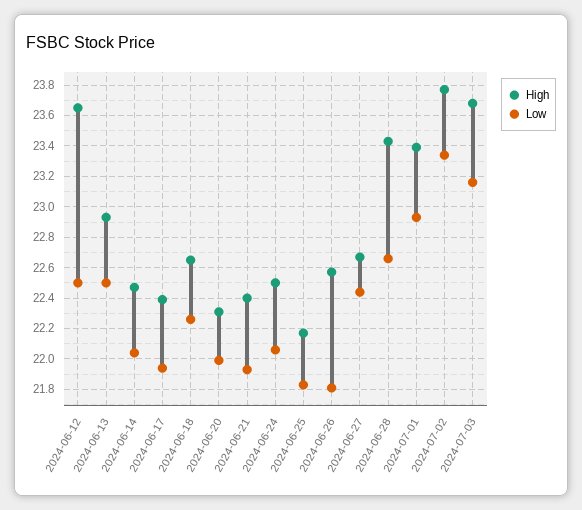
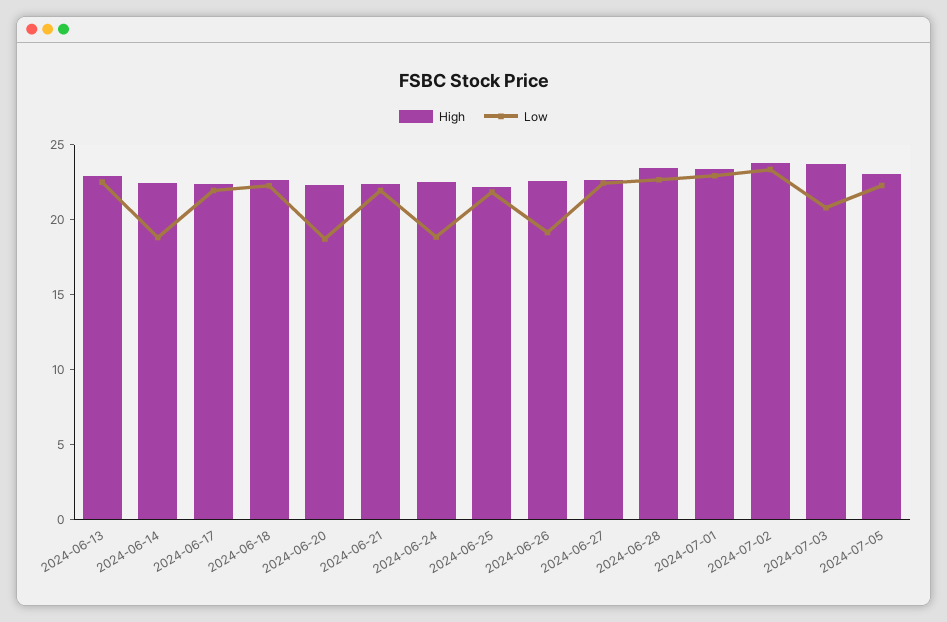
High, 2024-06-12: 23.65 -> none
Low, 2024-06-12: 22.5 -> none
Low, 2024-06-14: 22.05 -> 19
Low, 2024-06-20: 22 -> 19
Low, 2024-06-24: 22.05 -> 19
Low, 2024-06-26: 21.8 -> 19
Low, 2024-07-03: 23.15 -> 21
High, 2024-07-05: none -> 23
Low, 2024-07-05: none -> 22

